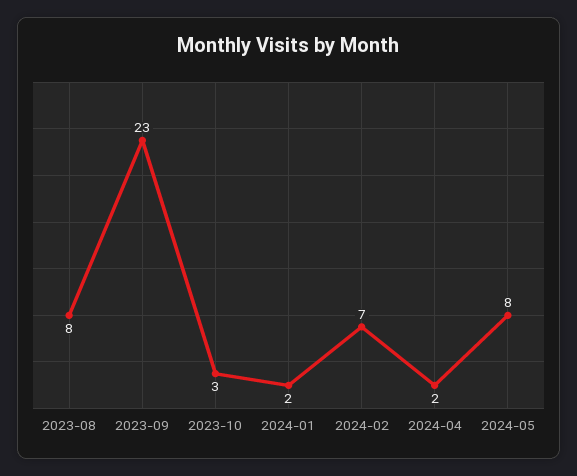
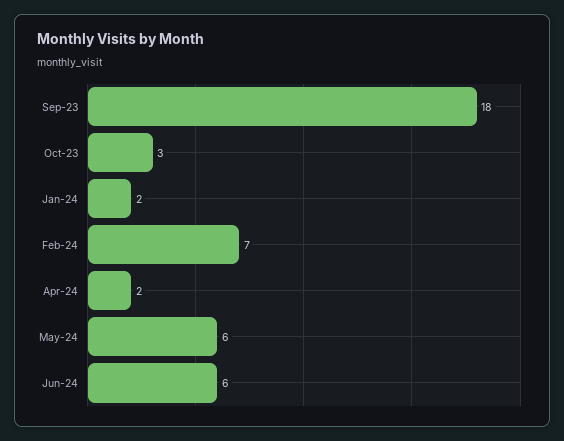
2023-08: 8 -> none
2023-09: 23 -> 18
2024-05: 8 -> 6
Jun-24: none -> 6

